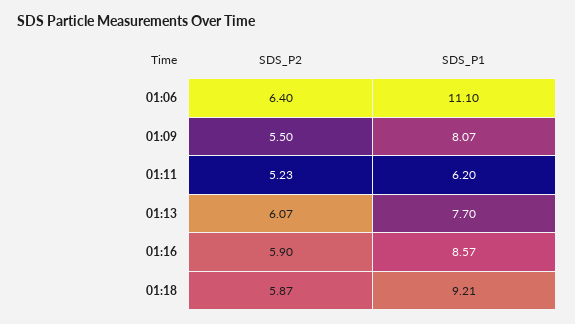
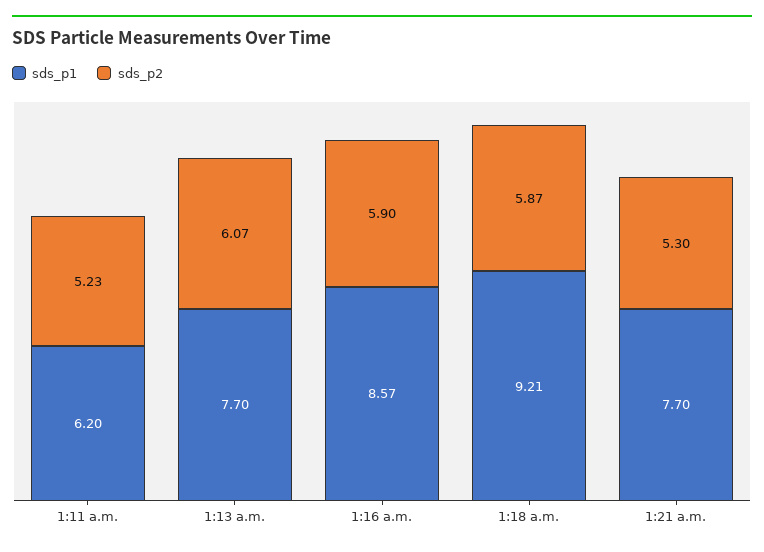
SDS_P2, 01:06: 6.4 -> none
SDS_P1, 01:06: 11.1 -> none
SDS_P2, 01:09: 5.5 -> none
SDS_P1, 01:09: 8.07 -> none
SDS_P1, 1:21 a.m.: none -> 7.7
SDS_P2, 1:21 a.m.: none -> 5.3

